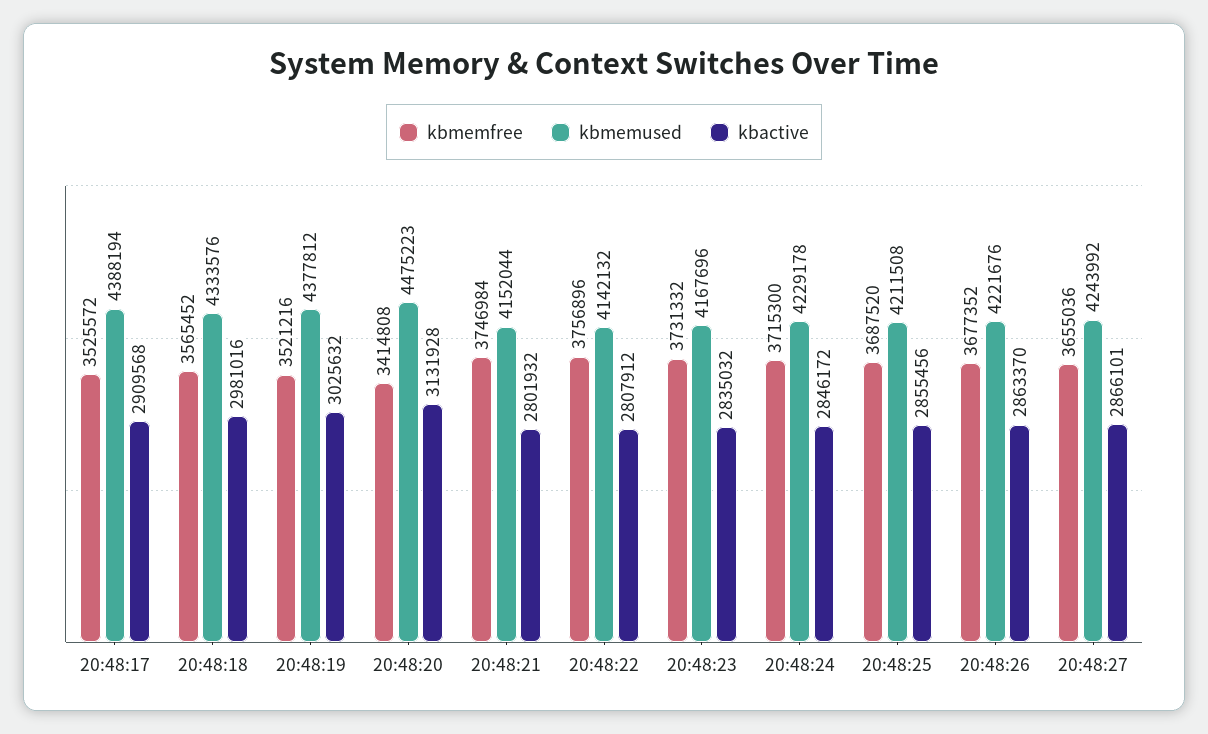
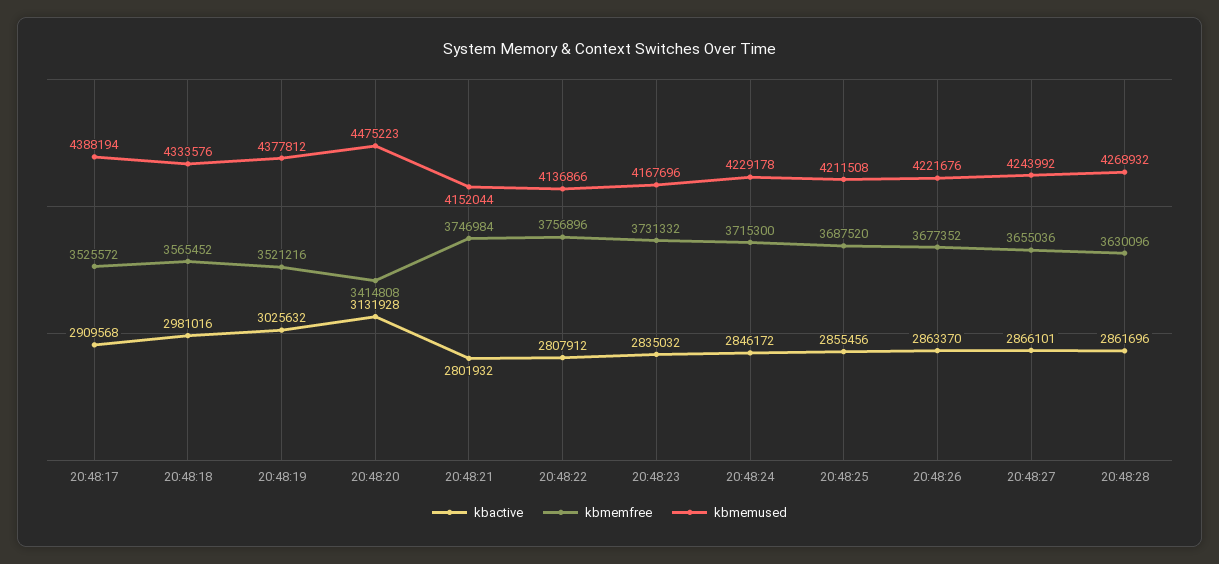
kbmemused, 20:48:22: 4142132 -> 4136866
kbactive, 20:48:28: none -> 2861696
kbmemfree, 20:48:28: none -> 3630096
kbmemused, 20:48:28: none -> 4268932

